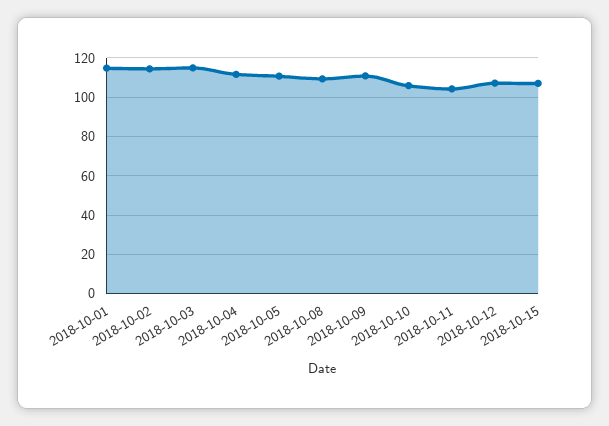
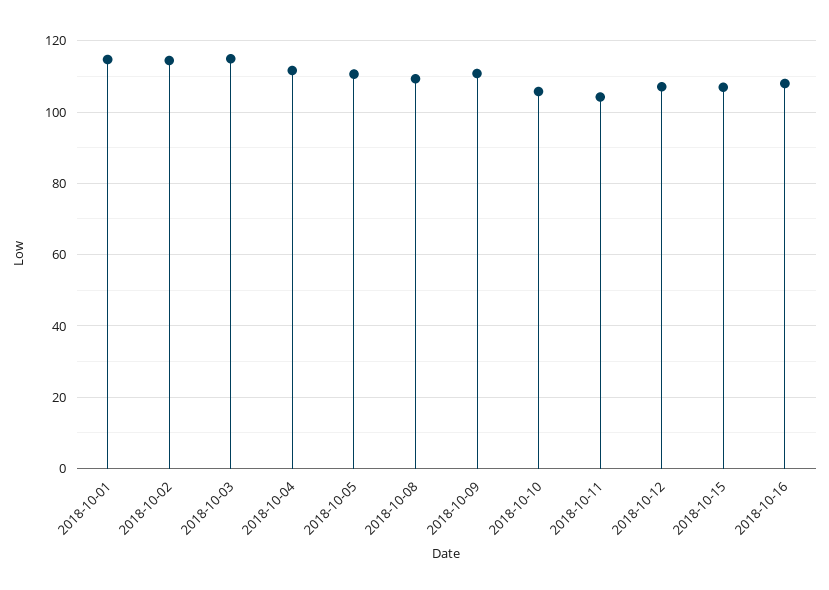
2018-10-16: none -> 108

